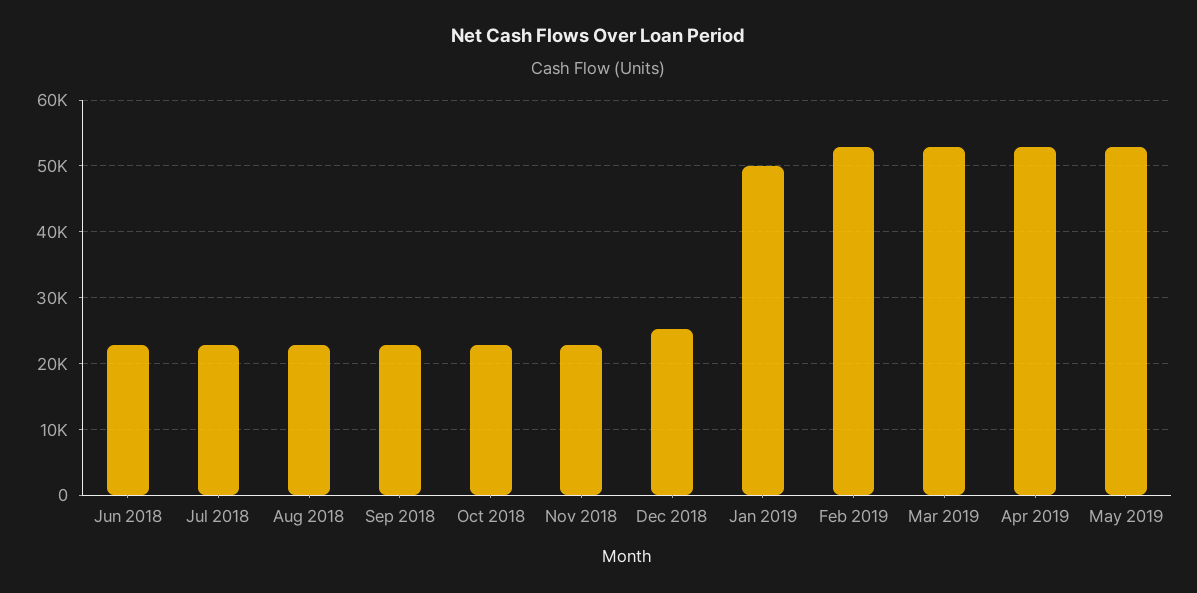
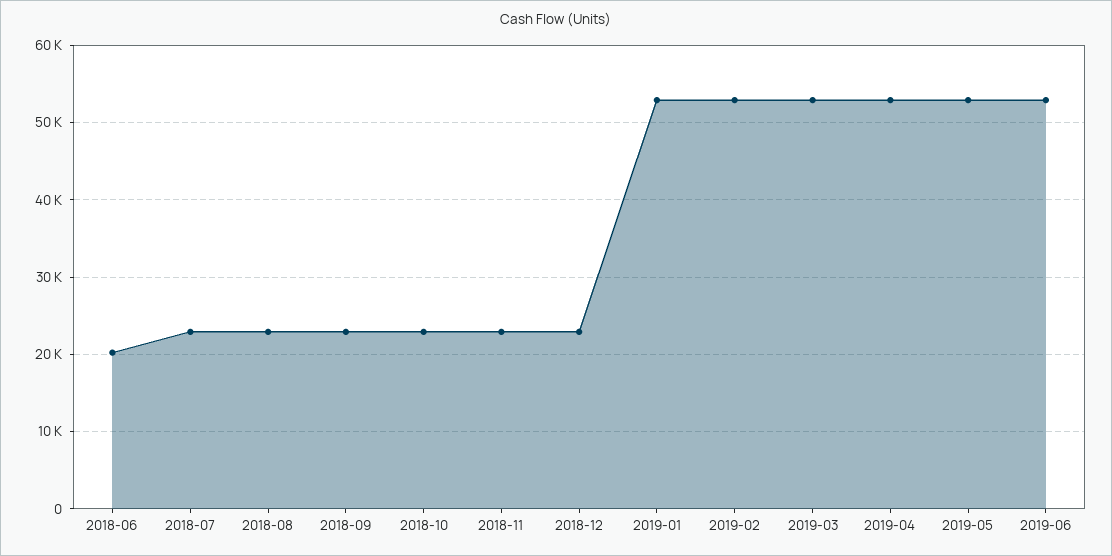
Jun 2018: 23000 -> 20000
Dec 2018: 25000 -> 23000
Jan 2019: 50000 -> 53000
2019-06: none -> 53000

